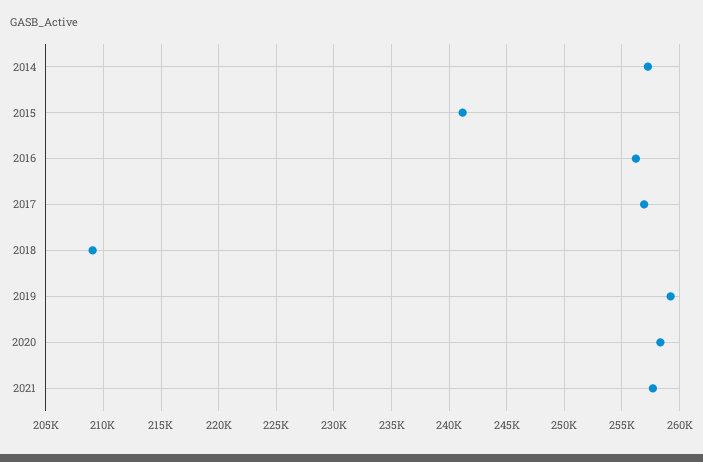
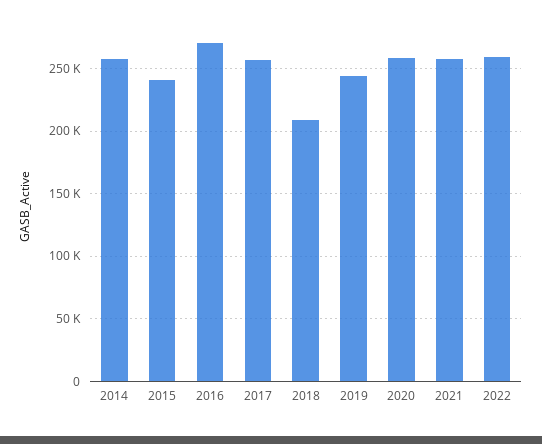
2016: 256000 -> 270000
2019: 259000 -> 245000
2022: none -> 260000

